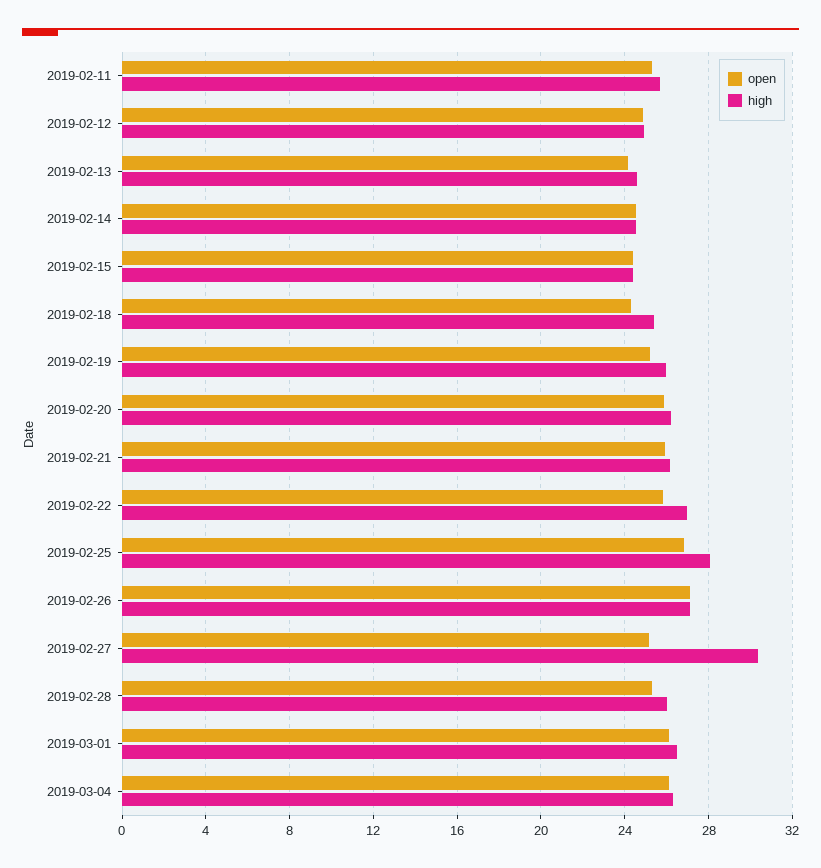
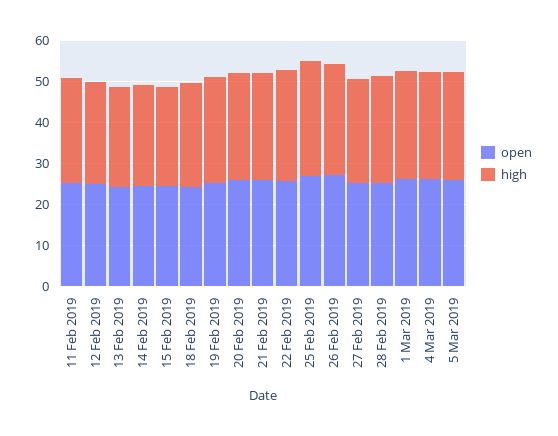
high, 2019-02-27: 30.5 -> 26
open, 5 Mar 2019: none -> 26
high, 5 Mar 2019: none -> 26

